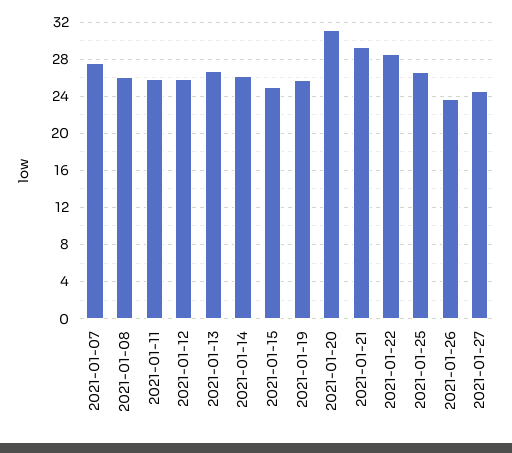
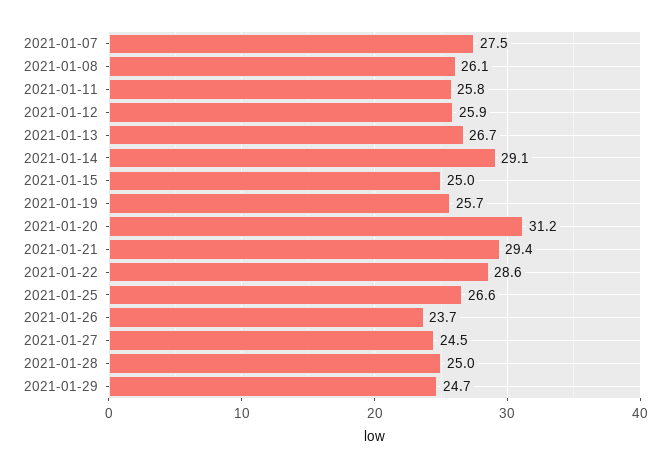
2021-01-14: 26 -> 29.1
2021-01-28: none -> 25
2021-01-29: none -> 24.7

